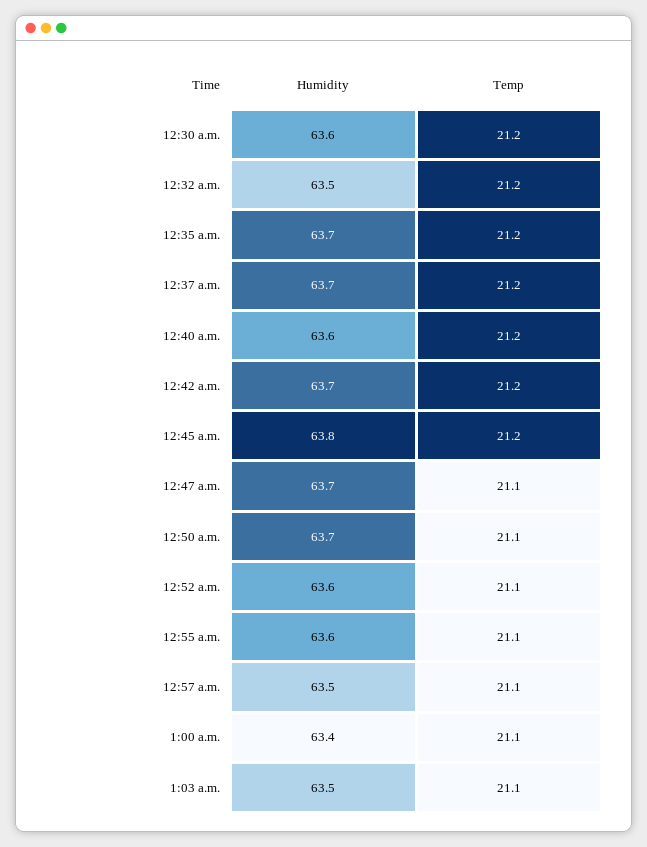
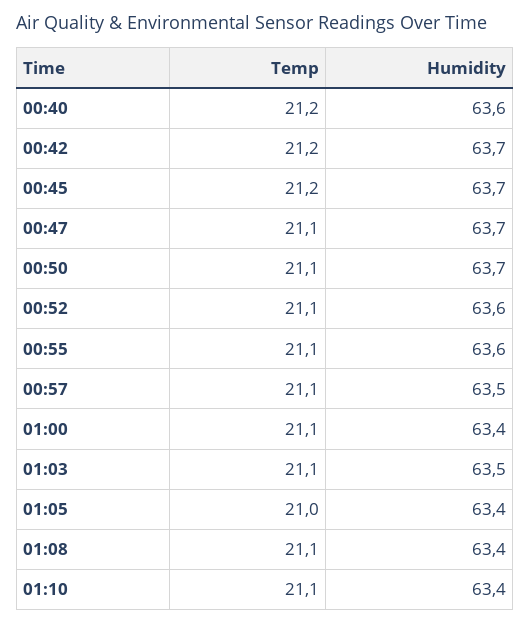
Humidity, 12:30 a.m.: 63.6 -> none
Temp, 12:30 a.m.: 21.2 -> none
Humidity, 12:32 a.m.: 63.5 -> none
Temp, 12:32 a.m.: 21.2 -> none
Humidity, 12:35 a.m.: 63.7 -> none
Temp, 12:35 a.m.: 21.2 -> none
Humidity, 12:37 a.m.: 63.7 -> none
Temp, 12:37 a.m.: 21.2 -> none
Humidity, 12:45 a.m.: 63.8 -> 63.7
Temp, 01:05: none -> 21
Humidity, 01:05: none -> 63.4
Temp, 01:08: none -> 21.1
Humidity, 01:08: none -> 63.4
Temp, 01:10: none -> 21.1
Humidity, 01:10: none -> 63.4

